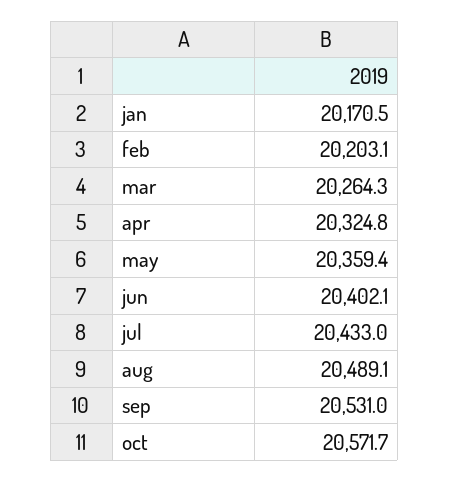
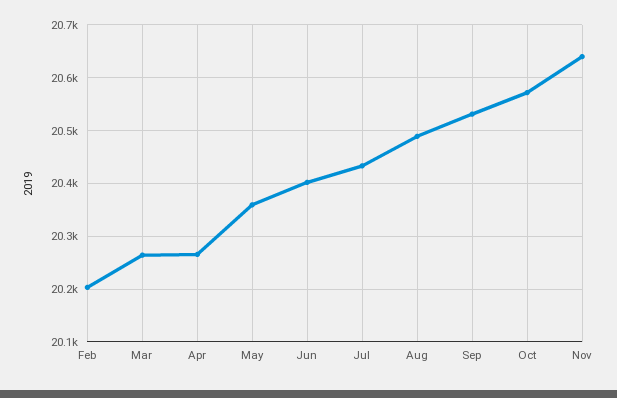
jan: 20170.5 -> none
apr: 20324.8 -> 20260
Nov: none -> 20640

